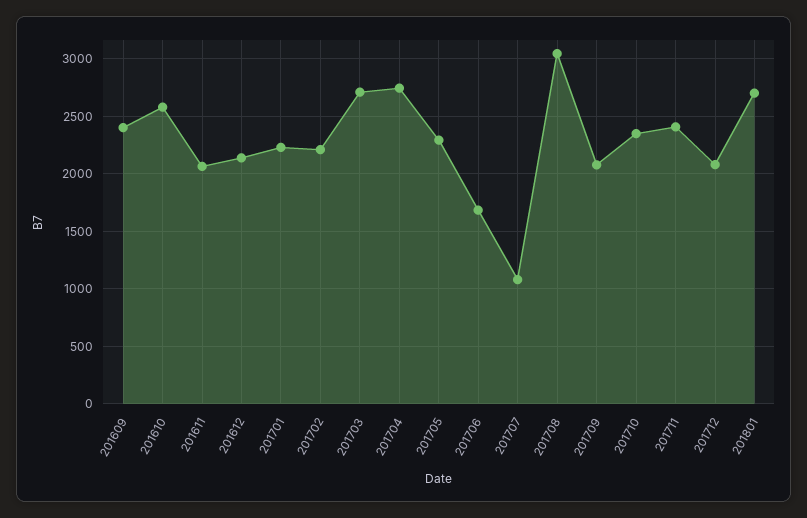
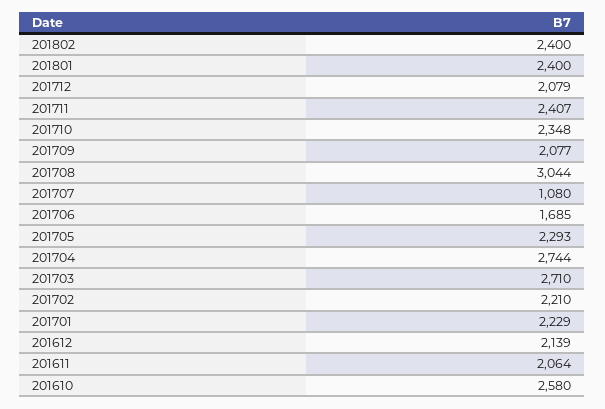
201609: 2400 -> none
201801: 2700 -> 2400
201802: none -> 2400

